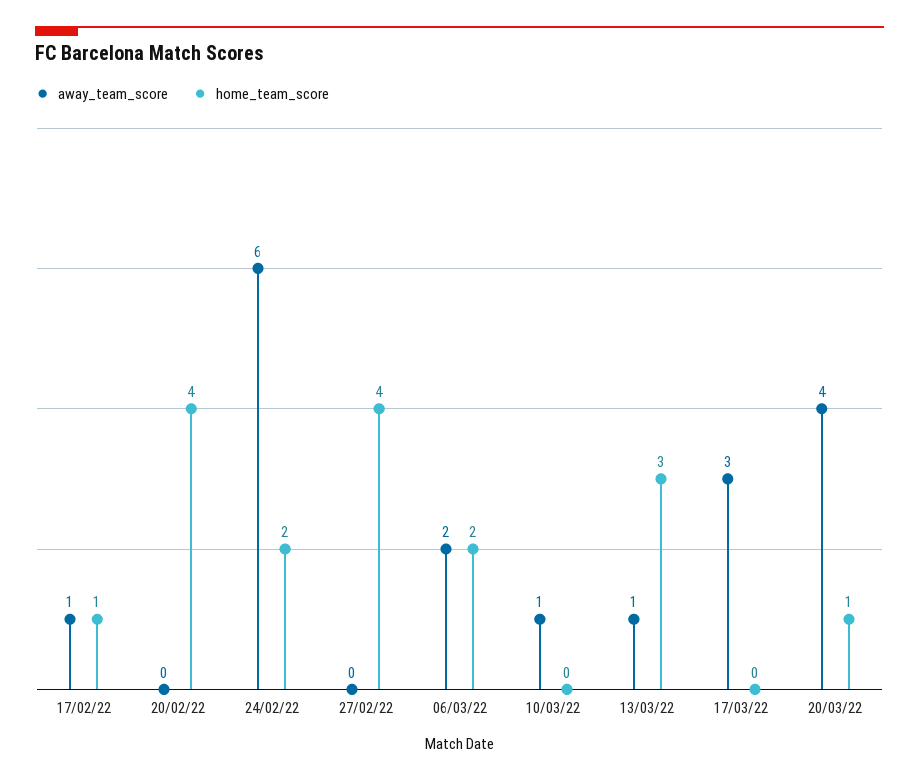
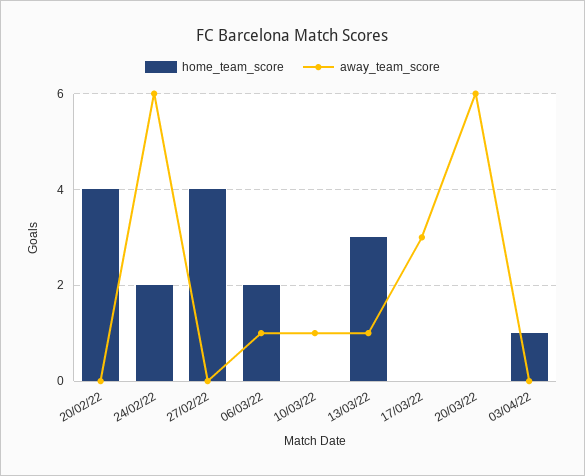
away_team_score, 17/02/22: 1 -> none
home_team_score, 17/02/22: 1 -> none
away_team_score, 06/03/22: 2 -> 1
away_team_score, 20/03/22: 4 -> 6
home_team_score, 20/03/22: 1 -> 0
home_team_score, 03/04/22: none -> 1
away_team_score, 03/04/22: none -> 0

